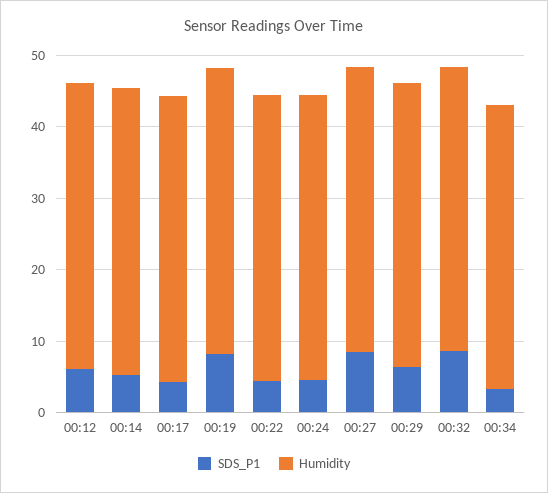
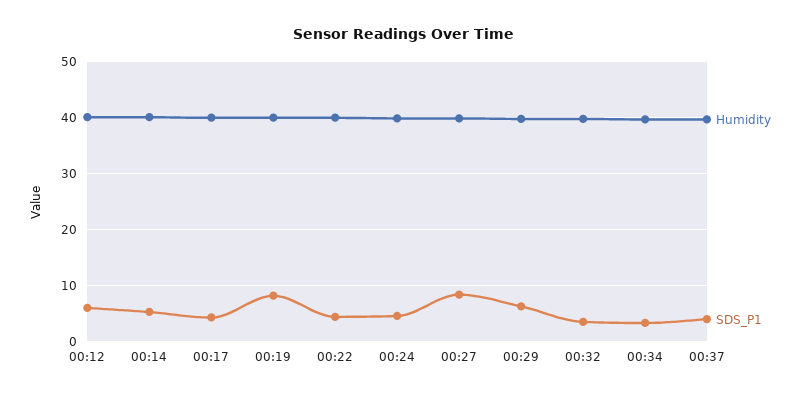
SDS_P1, 00:32: 8 -> 4
Humidity, 00:37: none -> 40
SDS_P1, 00:37: none -> 4

